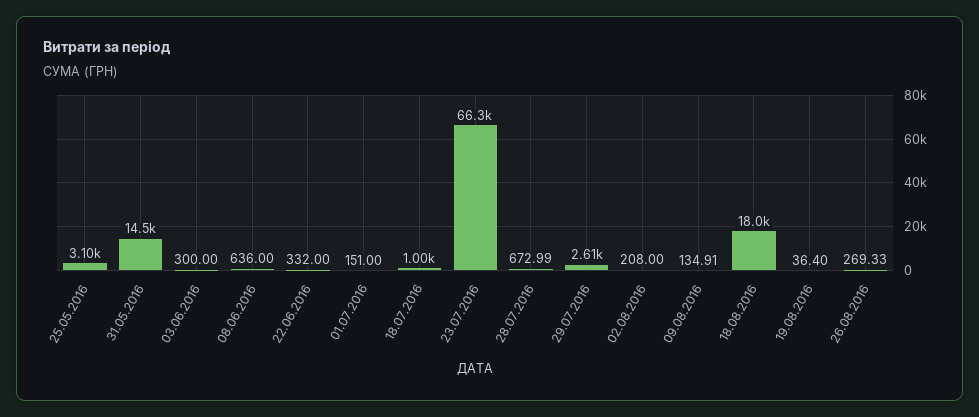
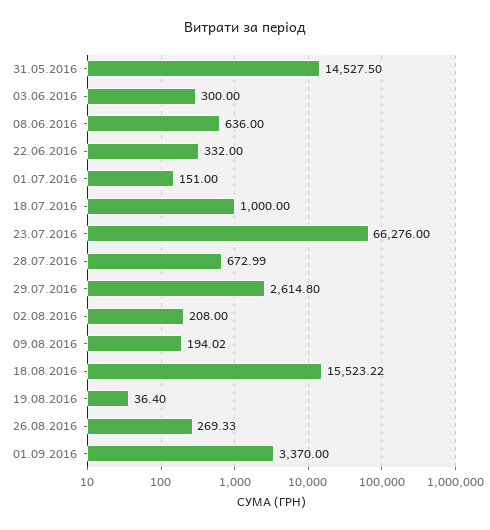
25.05.2016: 3100 -> none
09.08.2016: 134.91 -> 194.02
18.08.2016: 18000 -> 15523.22
01.09.2016: none -> 3370

